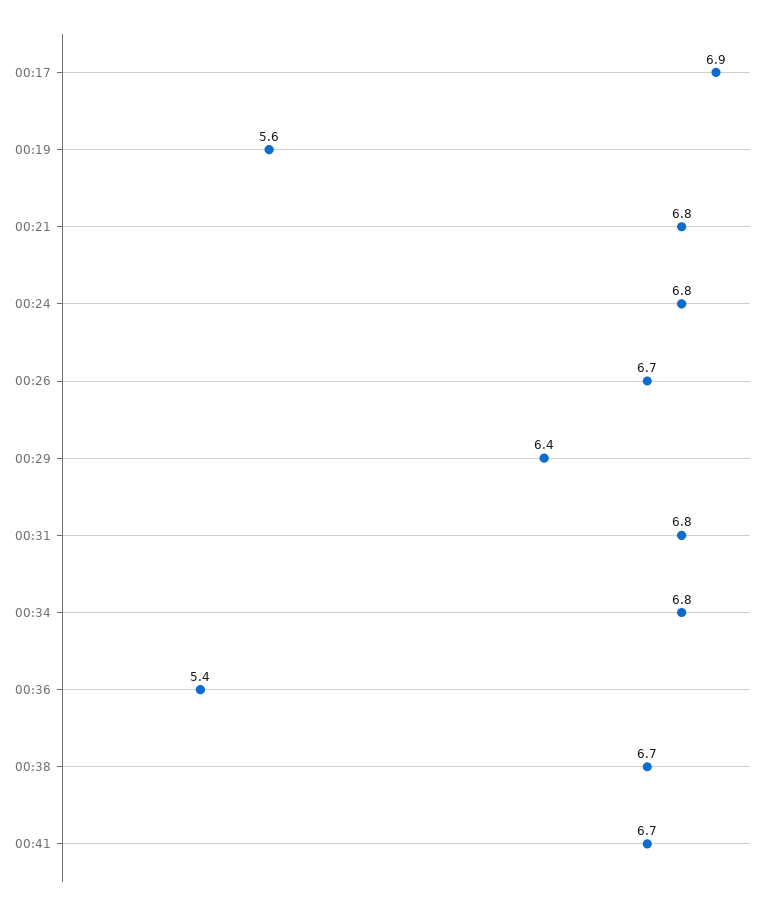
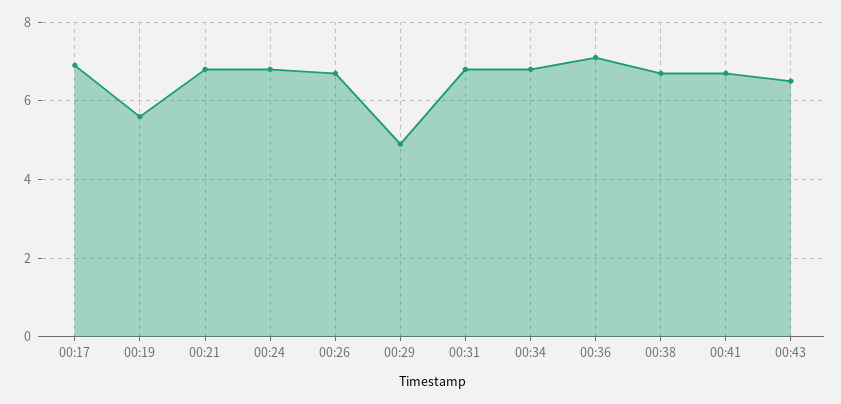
00:29: 6.4 -> 5
00:36: 5.4 -> 7
00:43: none -> 6.5

